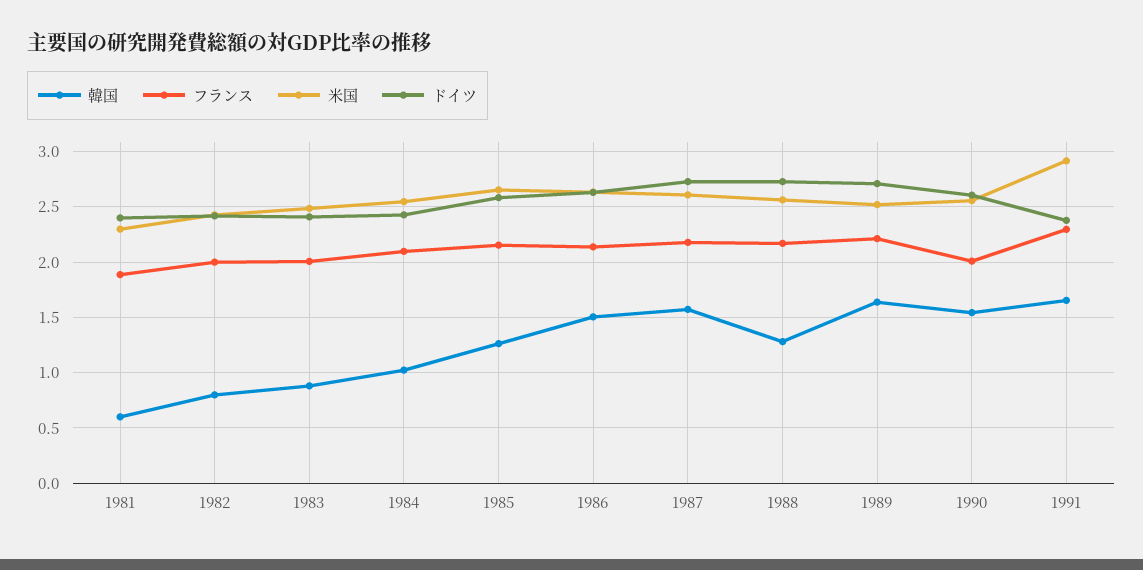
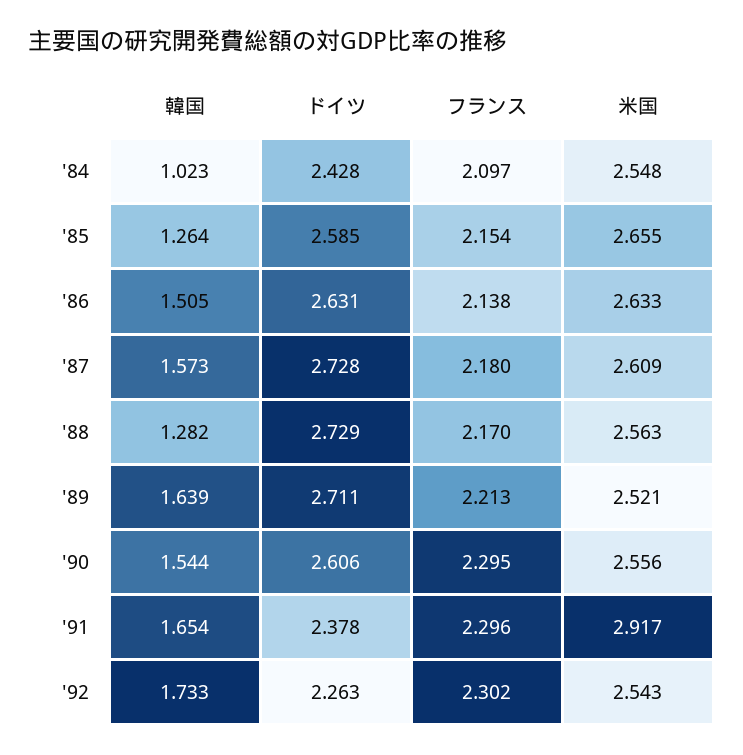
韓国, 1981: 0.6 -> none
フランス, 1981: 1.9 -> none
米国, 1981: 2.3 -> none
ドイツ, 1981: 2.4 -> none
韓国, 1982: 0.8 -> none
フランス, 1982: 2 -> none
米国, 1982: 2.4 -> none
ドイツ, 1982: 2.4 -> none
韓国, 1983: 0.9 -> none
フランス, 1983: 2 -> none
米国, 1983: 2.5 -> none
ドイツ, 1983: 2.4 -> none
フランス, 1990: 2 -> 2.295
韓国, '92: none -> 1.733
ドイツ, '92: none -> 2.263
フランス, '92: none -> 2.302
米国, '92: none -> 2.543

